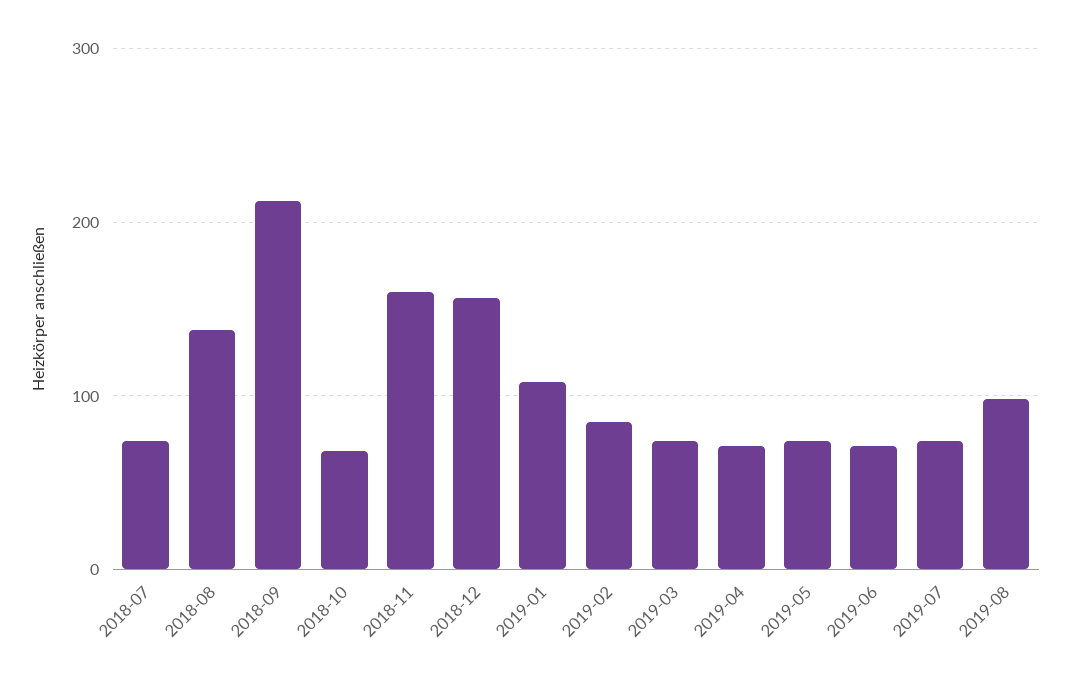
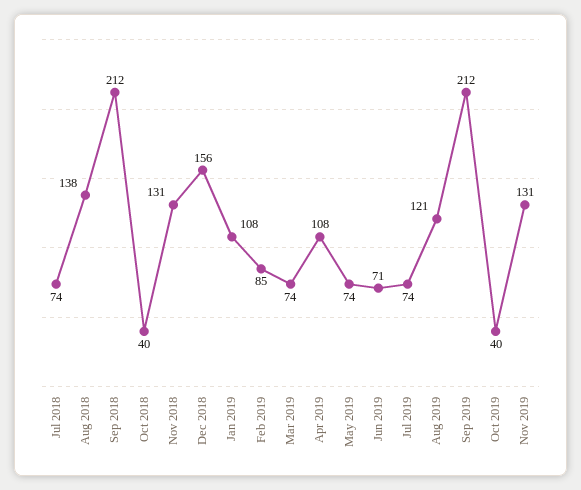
2018-10: 70 -> 40
2018-11: 160 -> 131
2019-04: 70 -> 108
2019-08: 100 -> 121
Sep 2019: none -> 212
Oct 2019: none -> 40
Nov 2019: none -> 131

